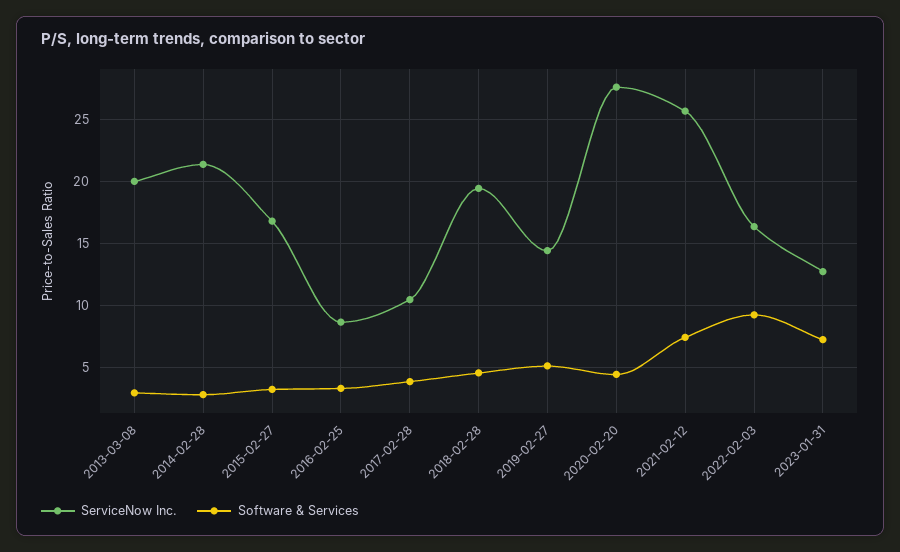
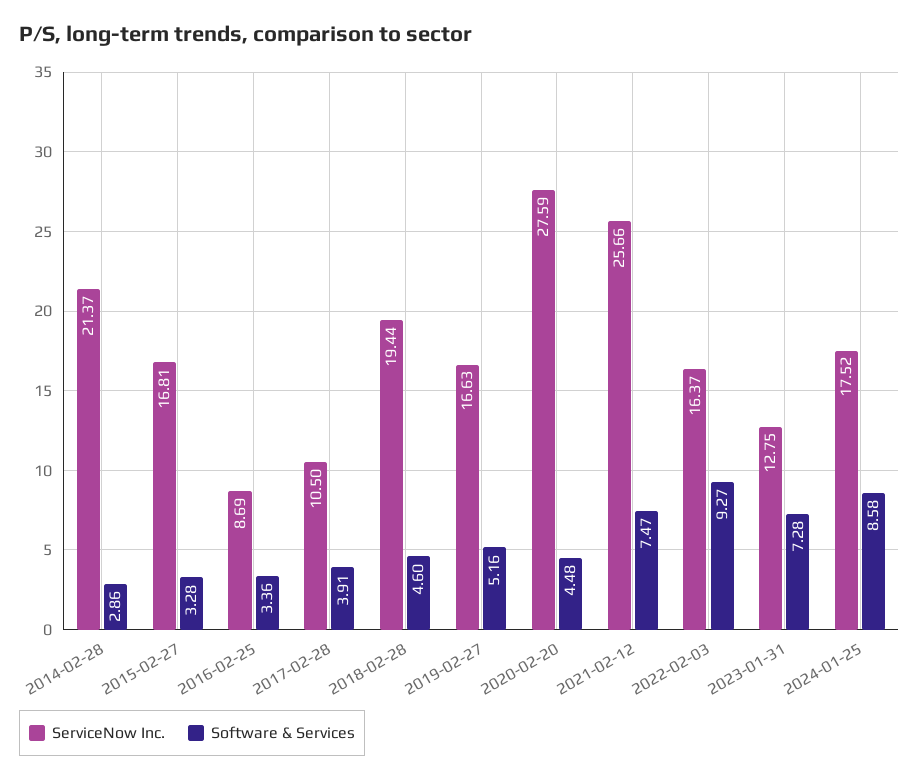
ServiceNow Inc., 2013-03-08: 20 -> none
Software & Services, 2013-03-08: 3 -> none
ServiceNow Inc., 2019-02-27: 14.5 -> 16.63
ServiceNow Inc., 2024-01-25: none -> 17.52
Software & Services, 2024-01-25: none -> 8.58

